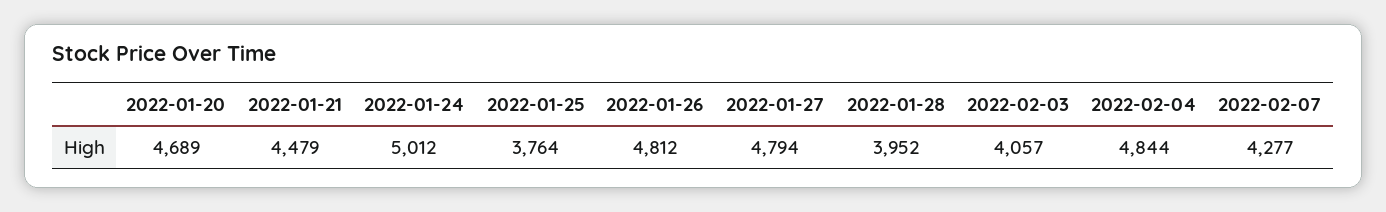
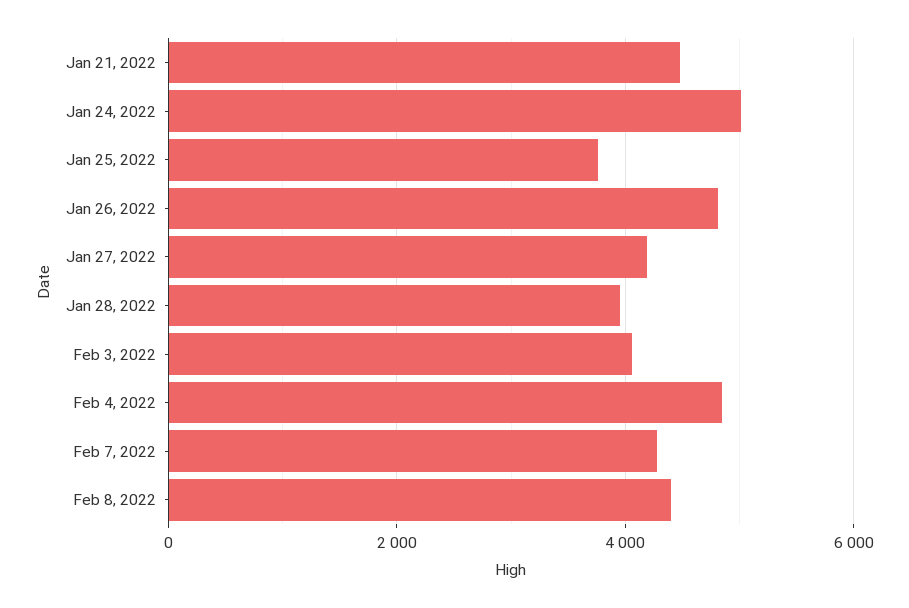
2022-01-20: 4689 -> none
2022-01-27: 4794 -> 4200
Feb 8, 2022: none -> 4400

